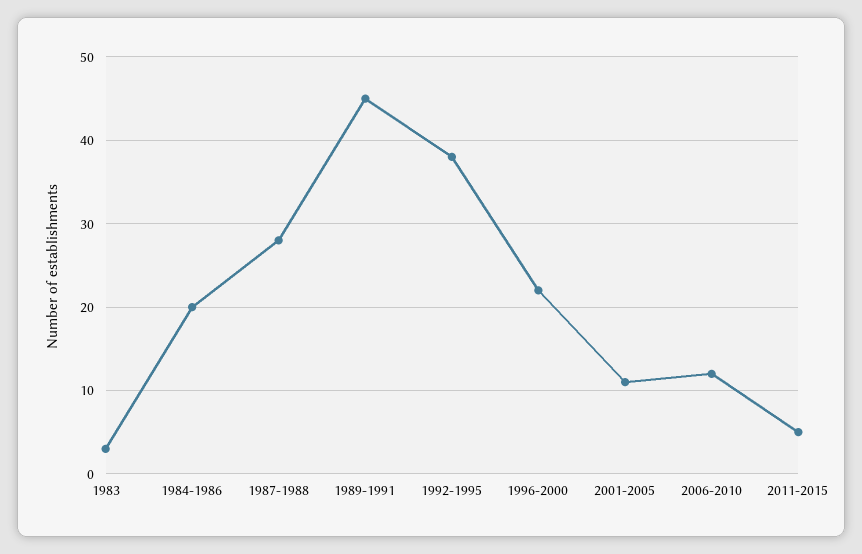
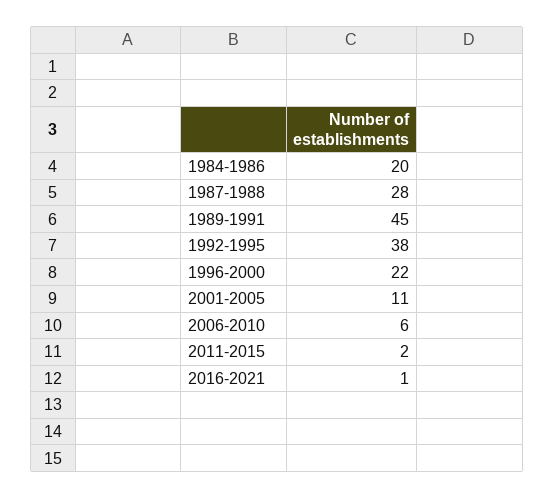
1983: 3 -> none
2006-2010: 12 -> 6
2011-2015: 5 -> 2
2016-2021: none -> 1

